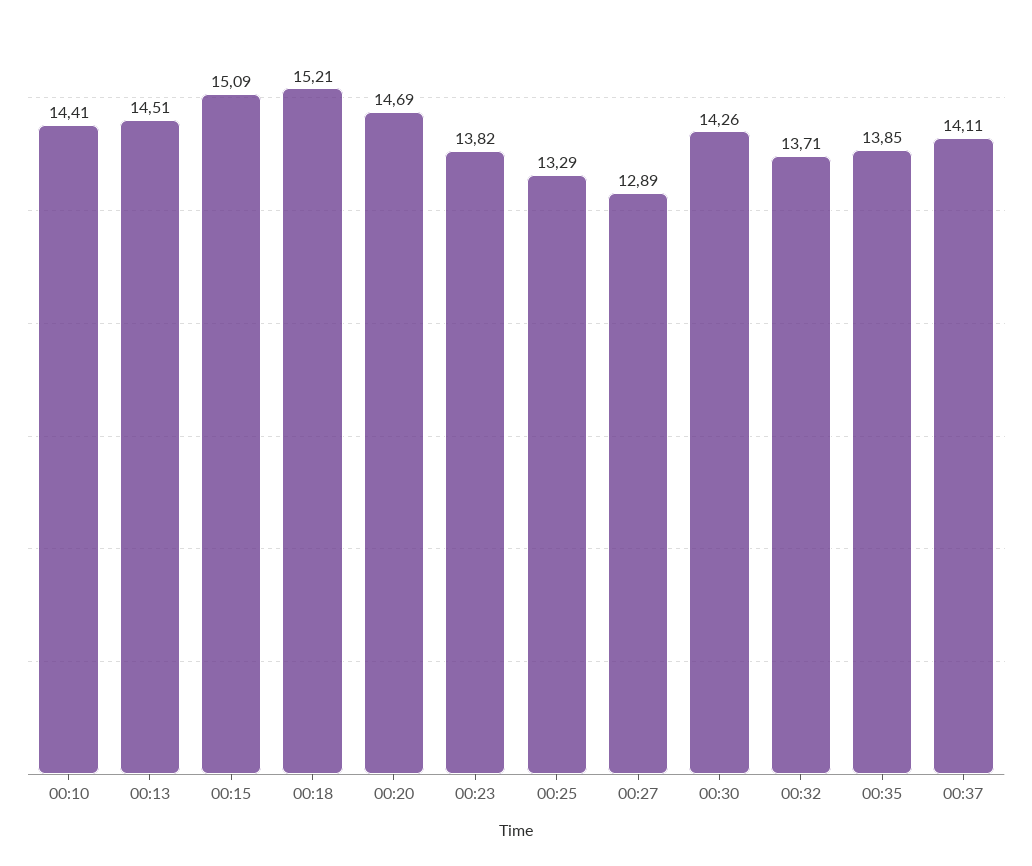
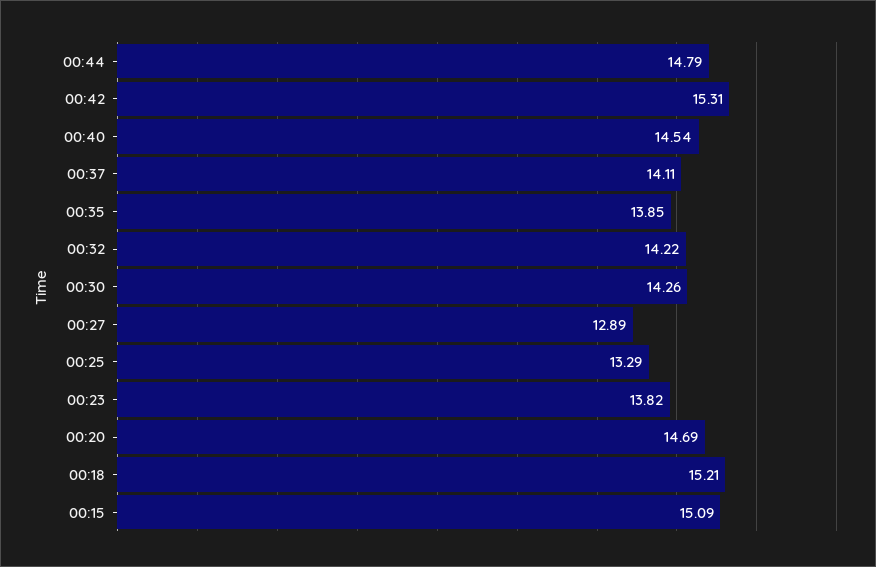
00:10: 14.41 -> none
00:13: 14.51 -> none
00:32: 13.71 -> 14.22
00:44: none -> 14.79
00:42: none -> 15.31
00:40: none -> 14.54

